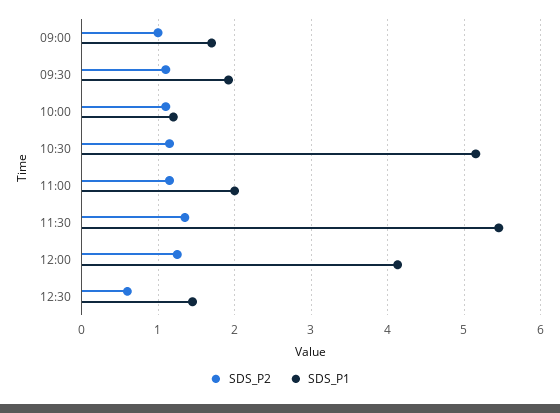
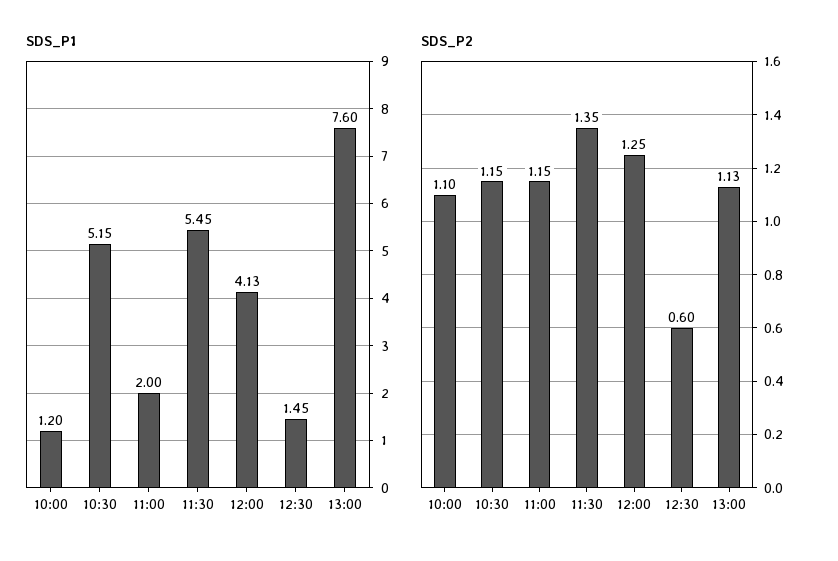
SDS_P2, 09:00: 1 -> none
SDS_P1, 09:00: 1.7 -> none
SDS_P2, 09:30: 1.1 -> none
SDS_P1, 09:30: 1.9 -> none
SDS_P1, 13:00: none -> 7.6
SDS_P2, 13:00: none -> 1.13

